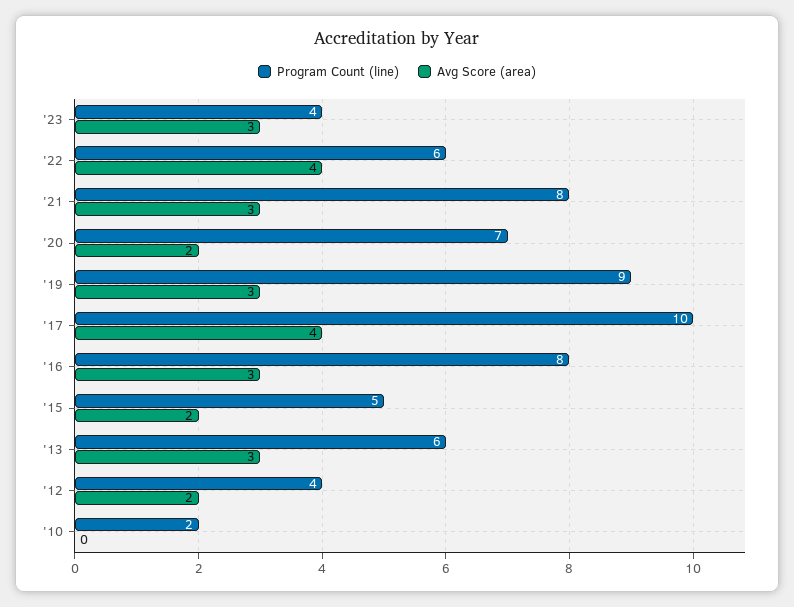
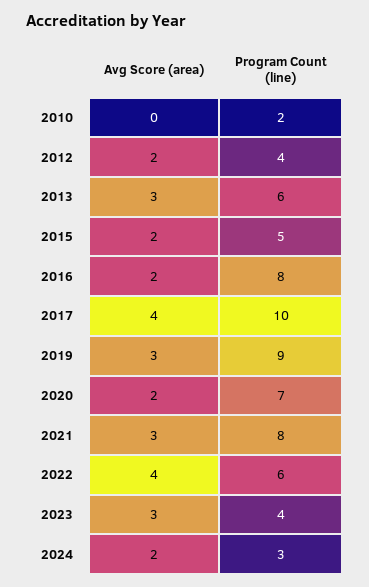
Avg Score (area), '16: 3 -> 2
Avg Score (area), 2024: none -> 2
Program Count (line), 2024: none -> 3

